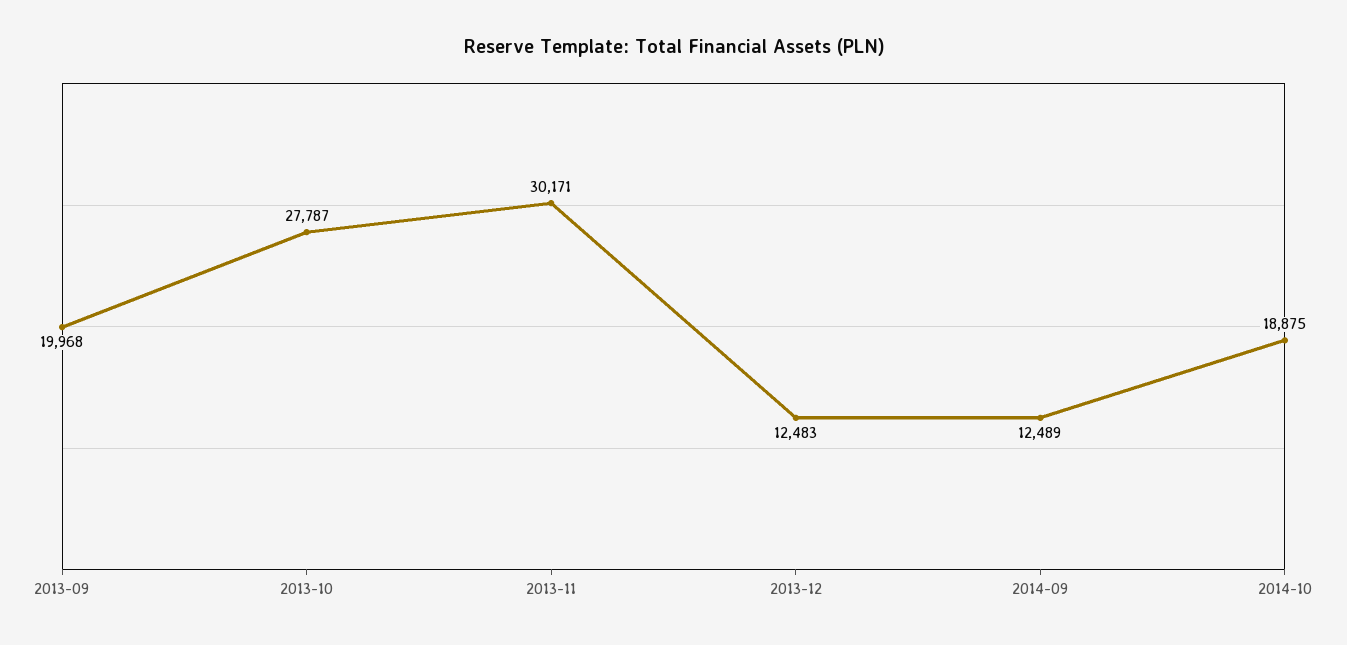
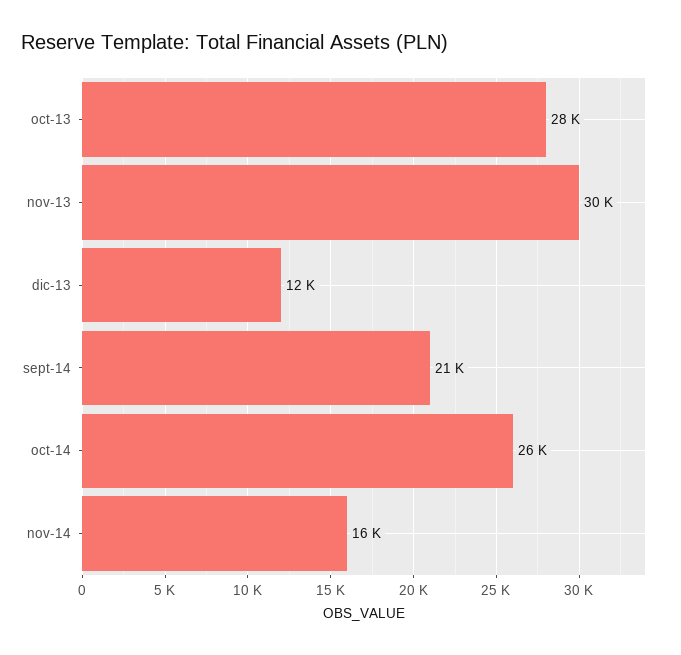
2013-09: 19968 -> none
2014-09: 12489 -> 21000
2014-10: 18875 -> 26000
nov-14: none -> 16000

